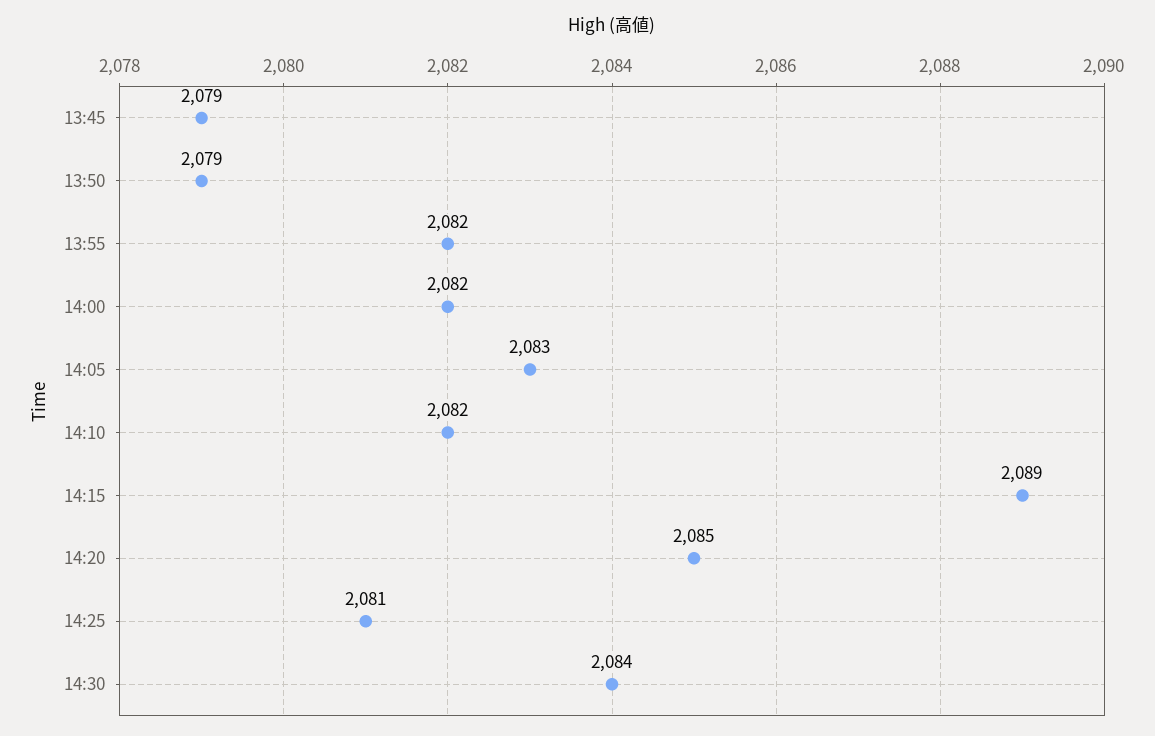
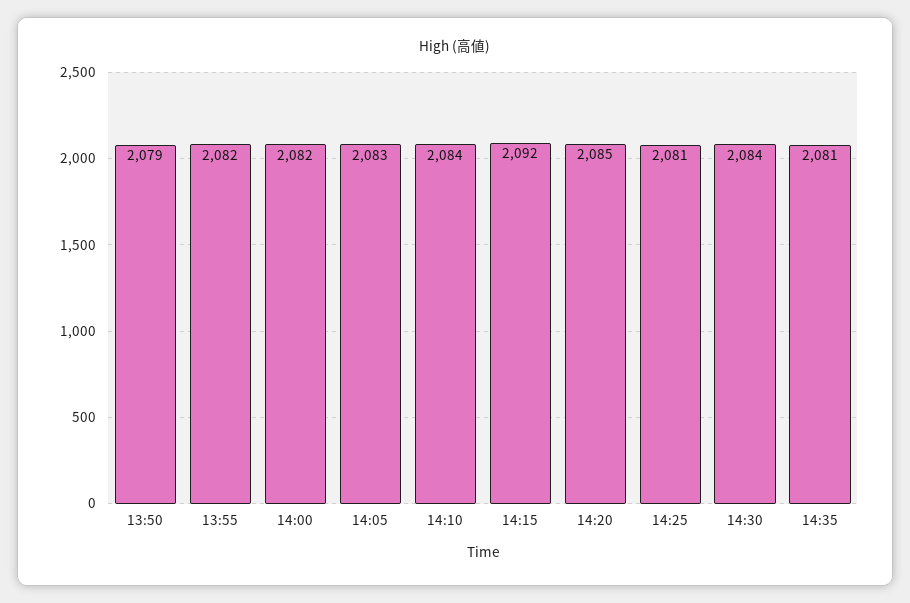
13:45: 2079 -> none
14:10: 2082 -> 2084
14:15: 2089 -> 2092
14:35: none -> 2081

